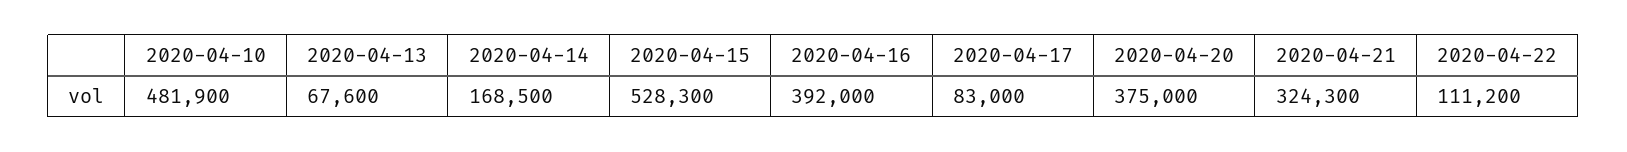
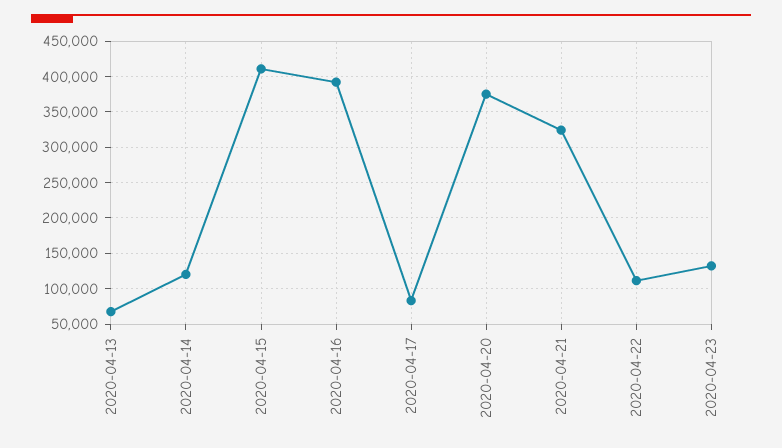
2020-04-10: 481900 -> none
2020-04-14: 168500 -> 120000
2020-04-15: 528300 -> 410000
2020-04-23: none -> 130000

